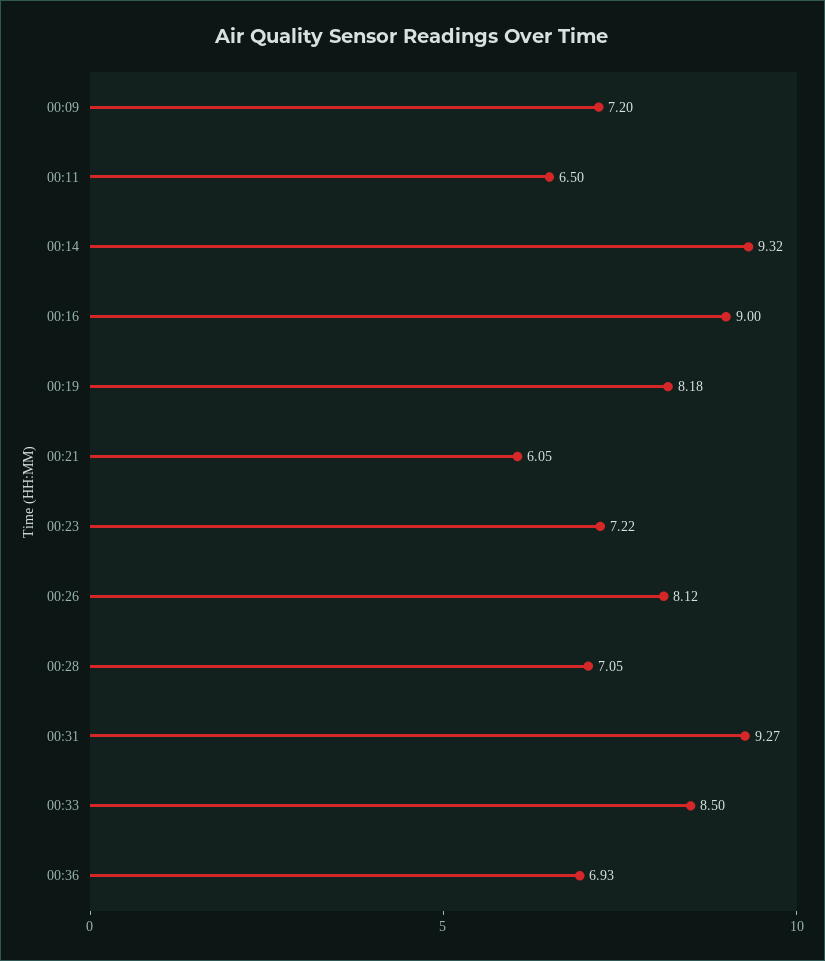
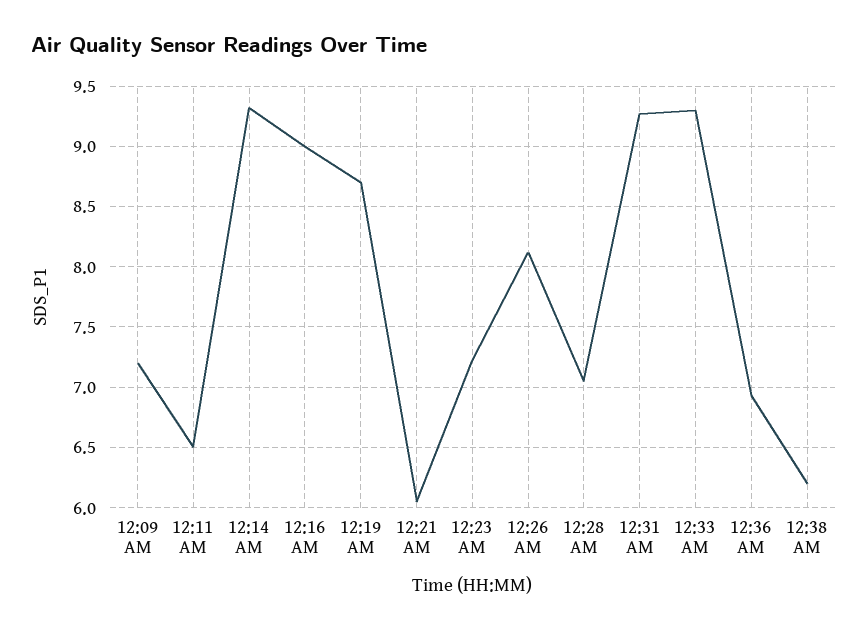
00:19: 8.18 -> 8.7
00:33: 8.5 -> 9.3
12:38 AM: none -> 6.2

